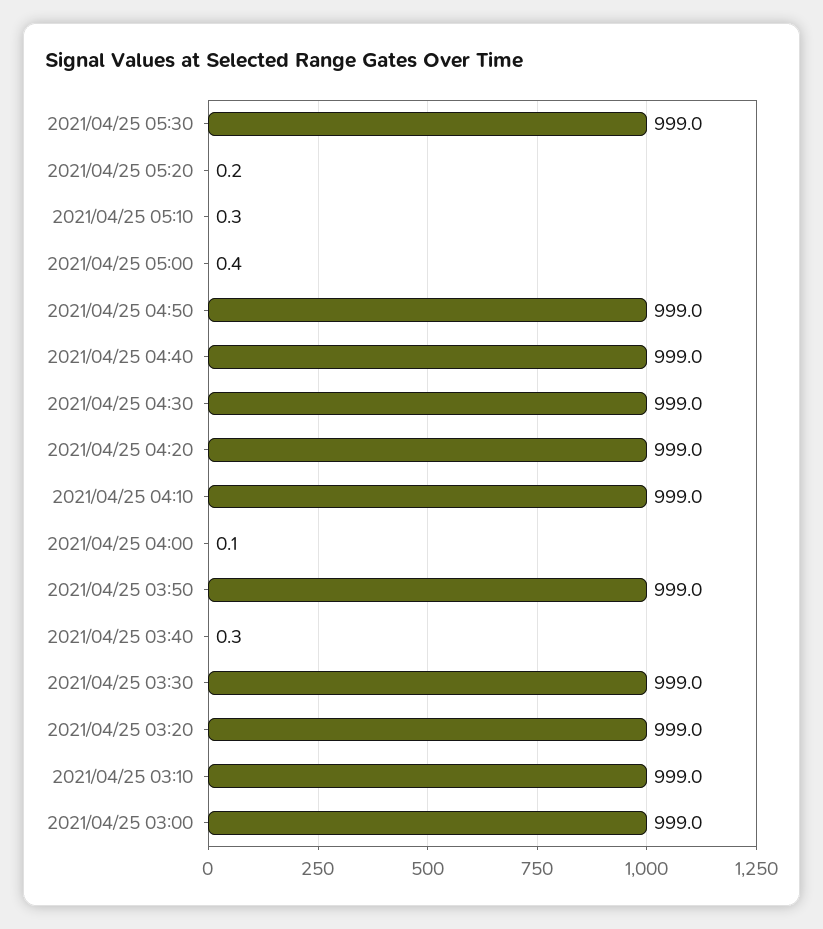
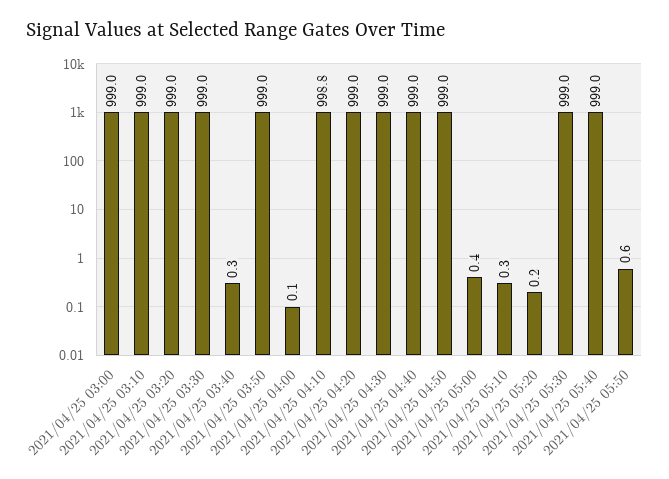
2021/04/25 04:10: 999 -> 998.8
2021/04/25 05:40: none -> 999
2021/04/25 05:50: none -> 0.6

